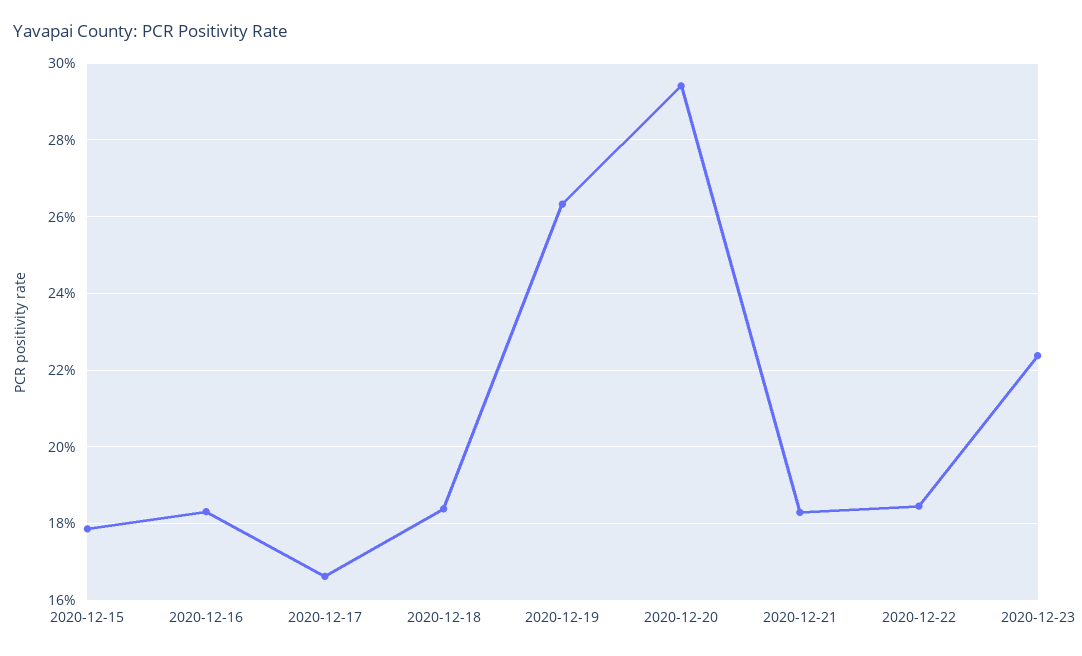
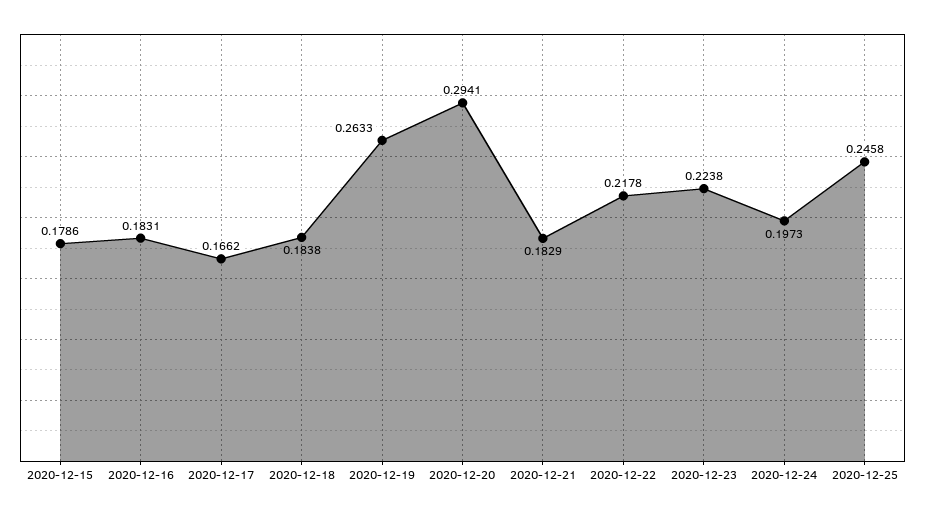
2020-12-22: 0.184 -> 0.2178
2020-12-24: none -> 0.1973
2020-12-25: none -> 0.2458

